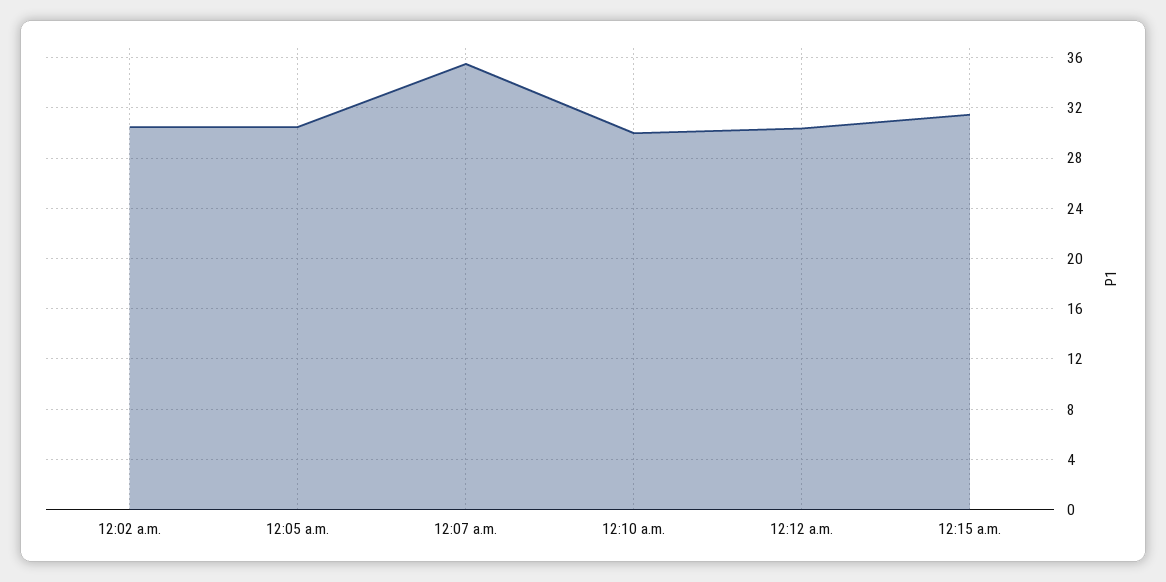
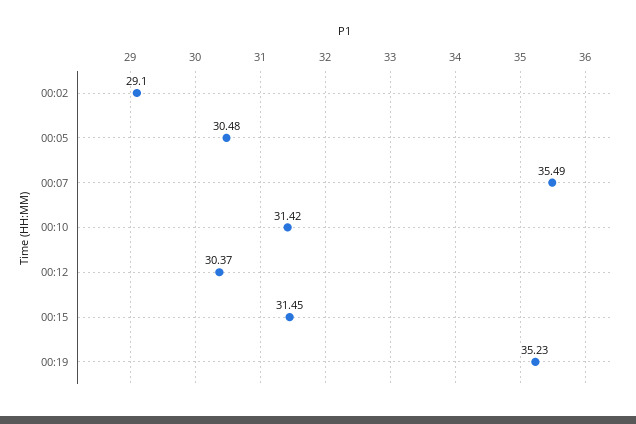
12:02 a.m.: 30.5 -> 29.1
12:10 a.m.: 30 -> 31.42
00:19: none -> 35.23

